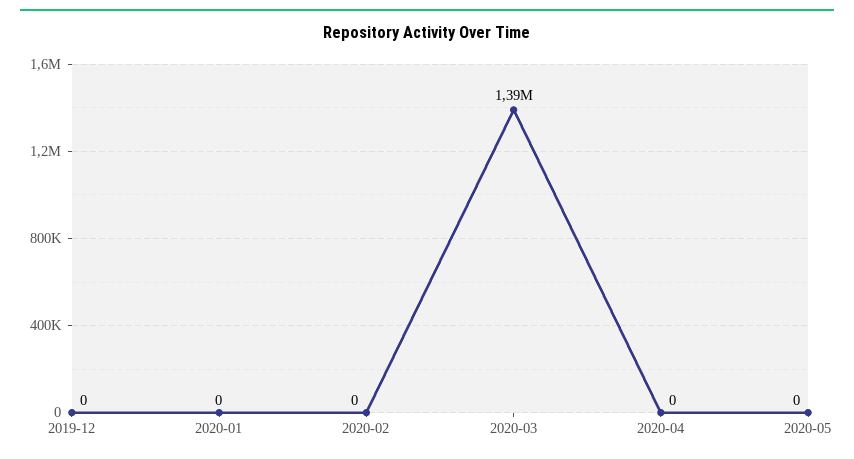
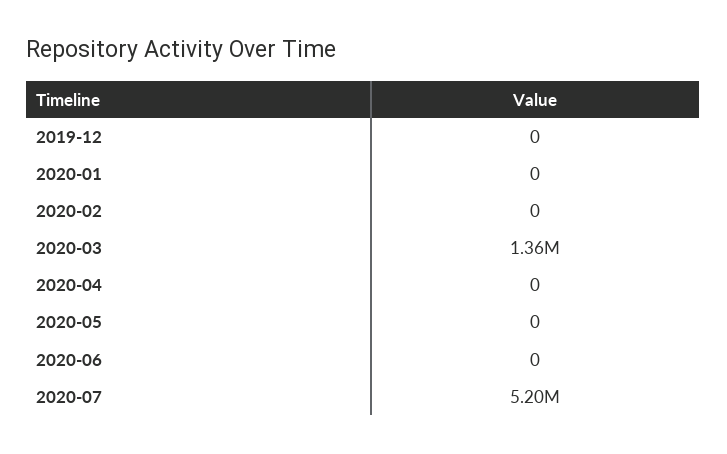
2020-03: 1390000 -> 1360000
2020-06: none -> 0
2020-07: none -> 5200000

